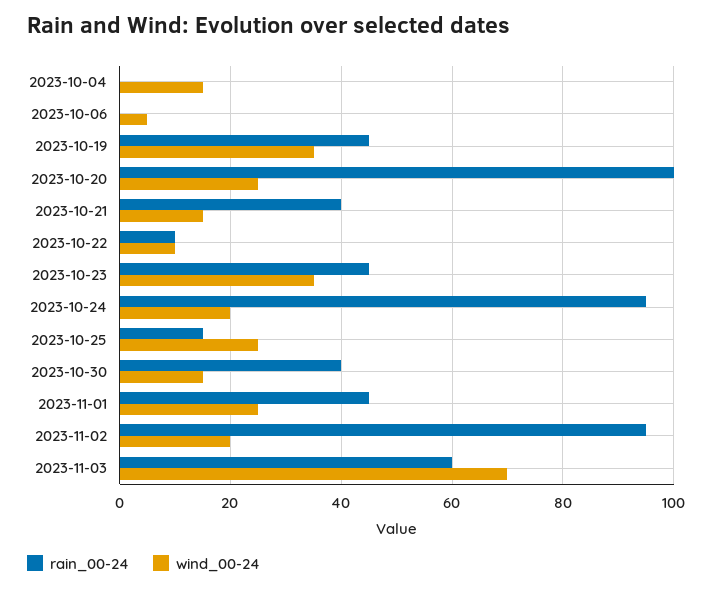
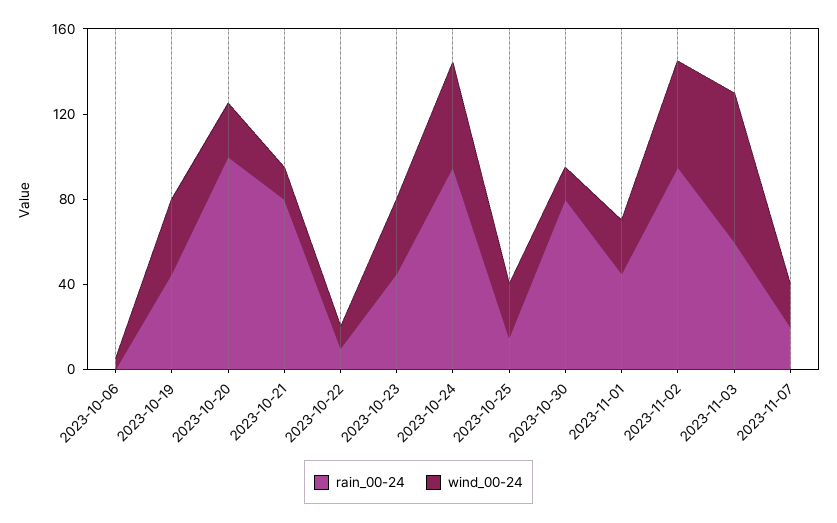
rain_00-24, 2023-10-04: 0 -> none
wind_00-24, 2023-10-04: 15 -> none
rain_00-24, 2023-10-21: 40 -> 80
wind_00-24, 2023-10-24: 20 -> 50
rain_00-24, 2023-10-30: 40 -> 80
wind_00-24, 2023-11-02: 20 -> 50
rain_00-24, 2023-11-07: none -> 20
wind_00-24, 2023-11-07: none -> 20

